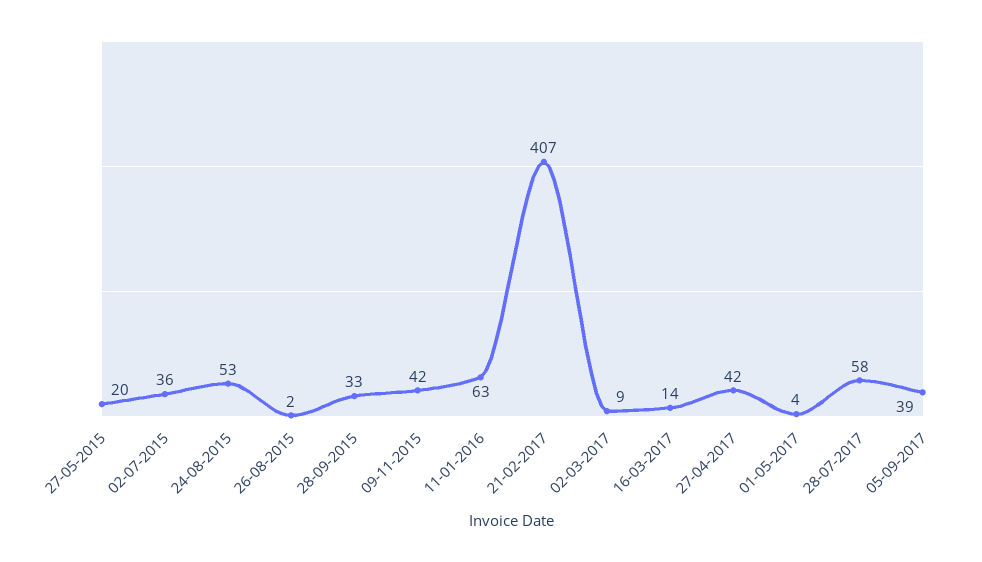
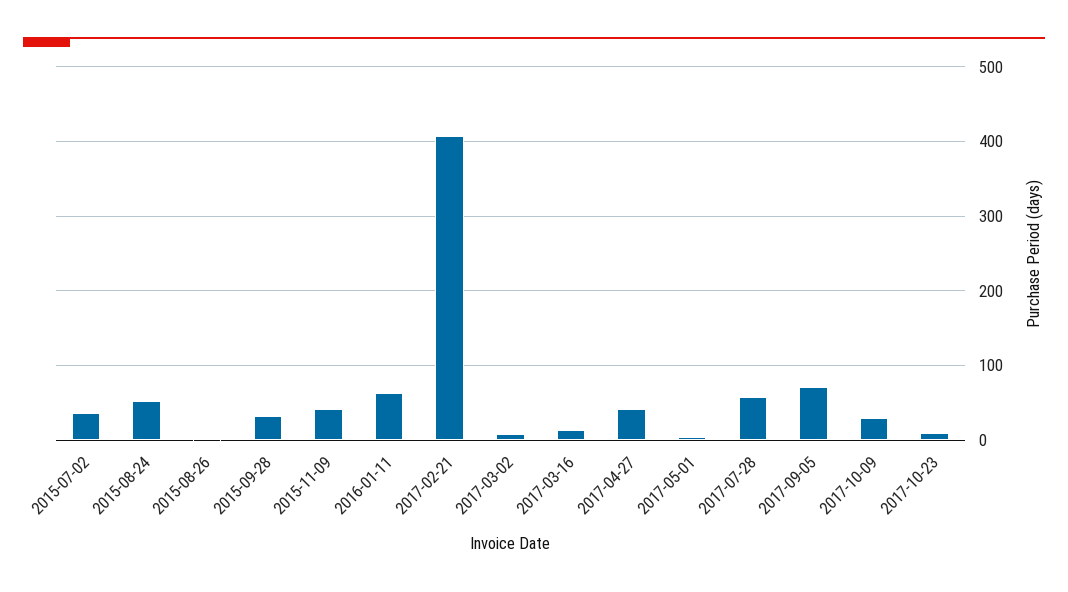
27-05-2015: 20 -> none
05-09-2017: 39 -> 70
2017-10-09: none -> 30
2017-10-23: none -> 10

